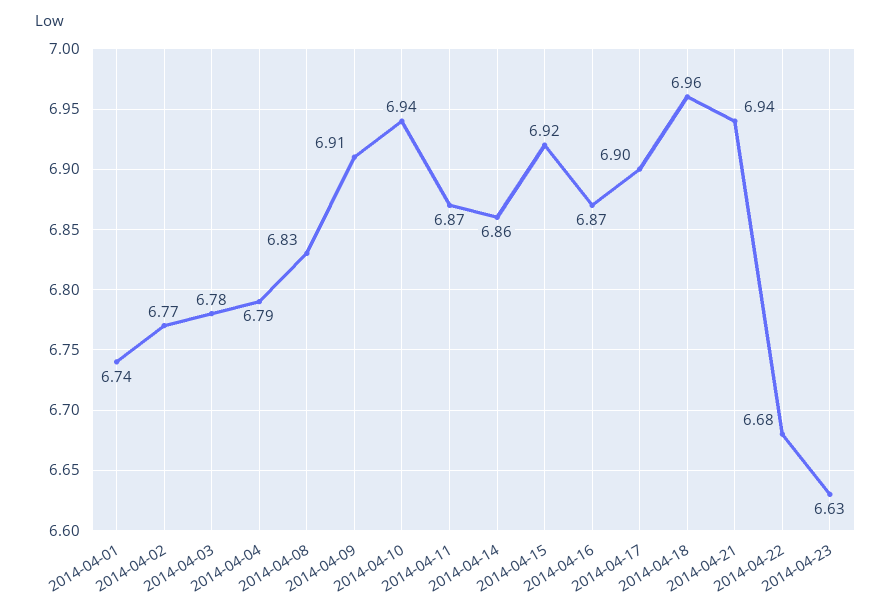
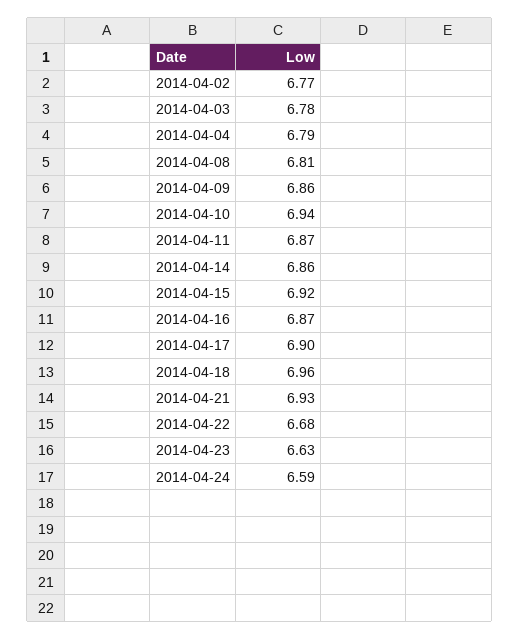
2014-04-01: 6.74 -> none
2014-04-08: 6.83 -> 6.81
2014-04-09: 6.91 -> 6.86
2014-04-21: 6.94 -> 6.93
2014-04-24: none -> 6.59

